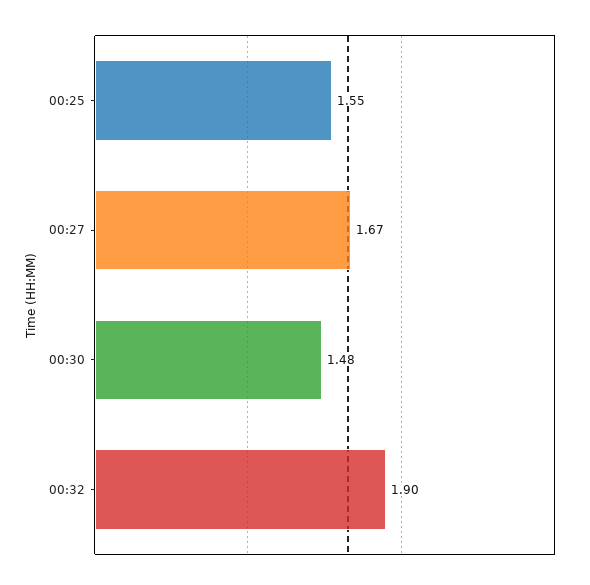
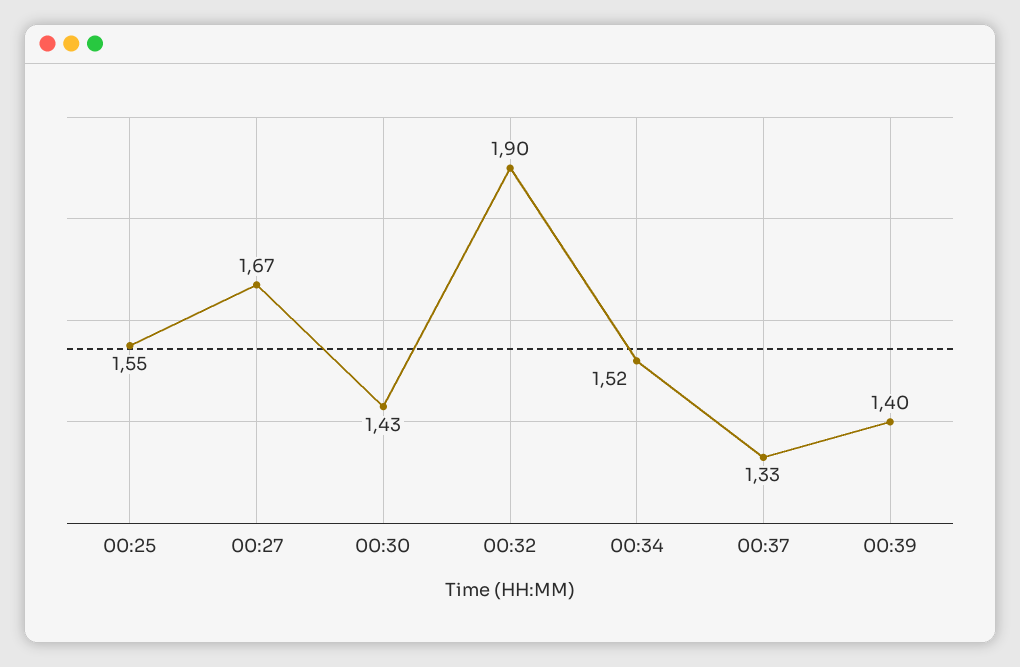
00:30: 1.48 -> 1.43
00:34: none -> 1.52
00:37: none -> 1.33
00:39: none -> 1.4

